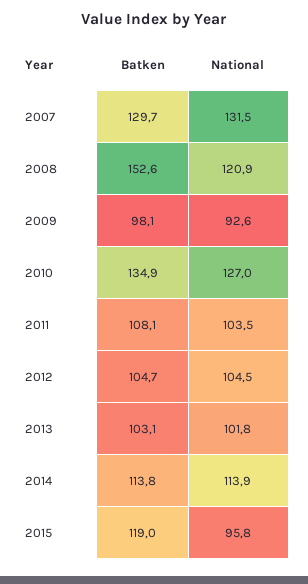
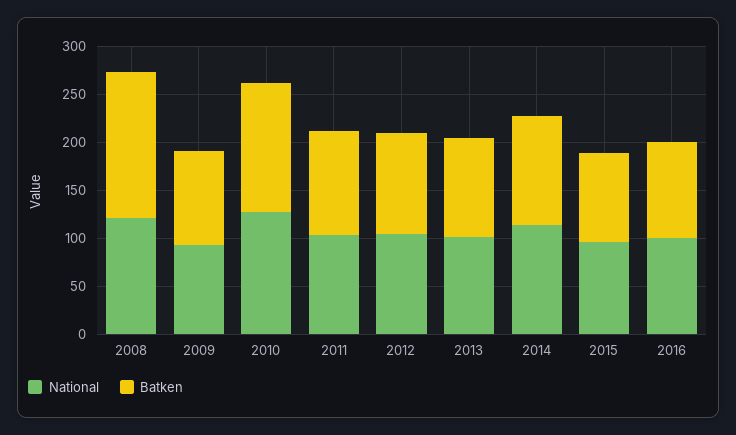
Batken, 2007: 129.7 -> none
National, 2007: 131.5 -> none
Batken, 2015: 119 -> 90
National, 2016: none -> 100
Batken, 2016: none -> 100

